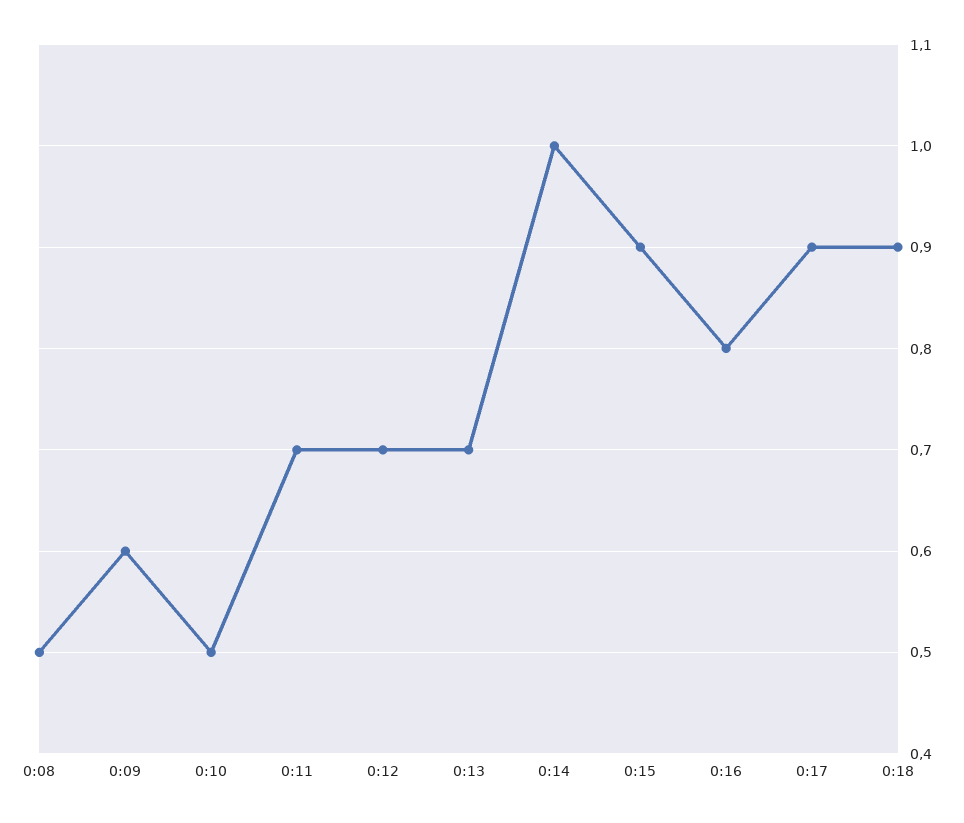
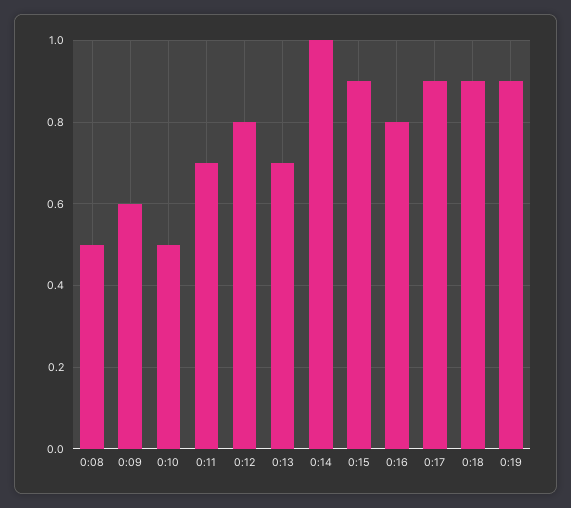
0:12: 0.7 -> 0.8
0:19: none -> 0.9

